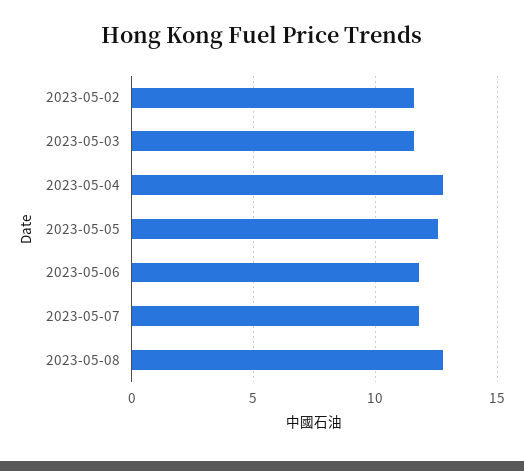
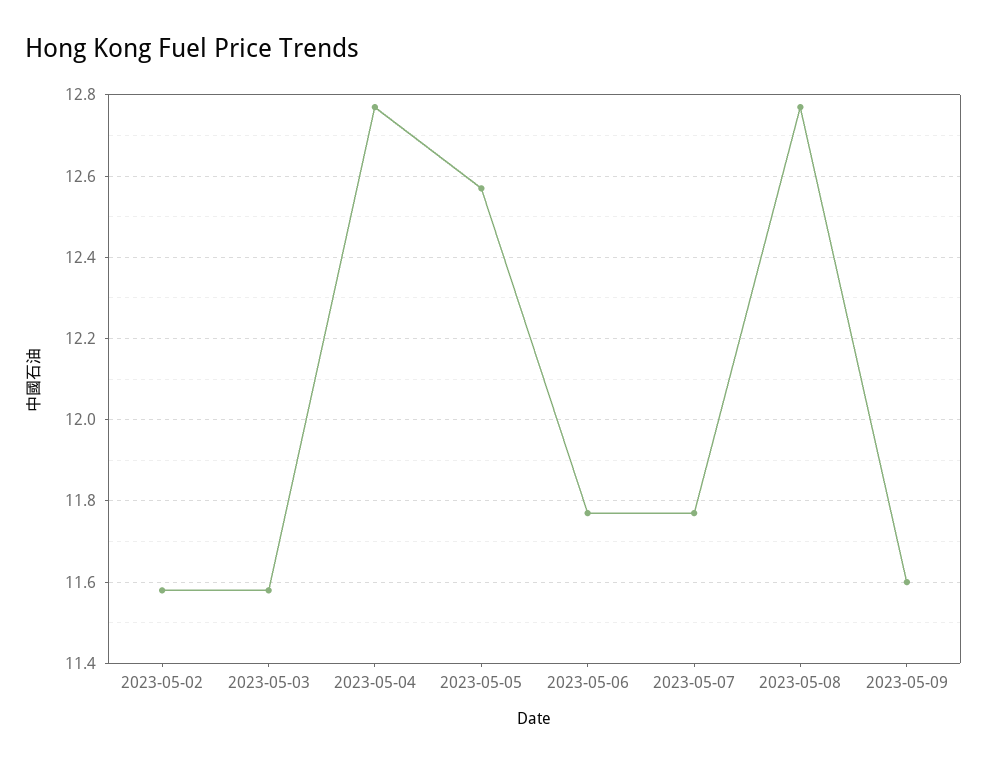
2023-05-09: none -> 11.6

